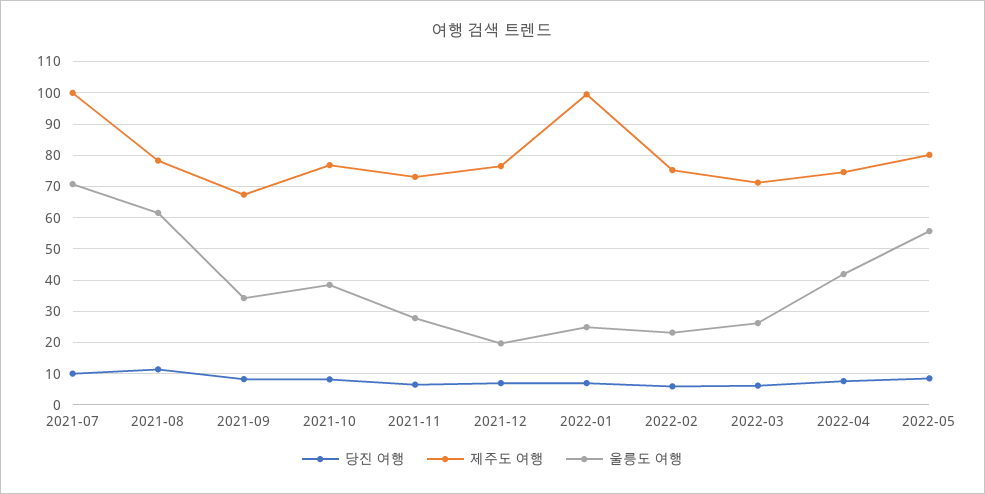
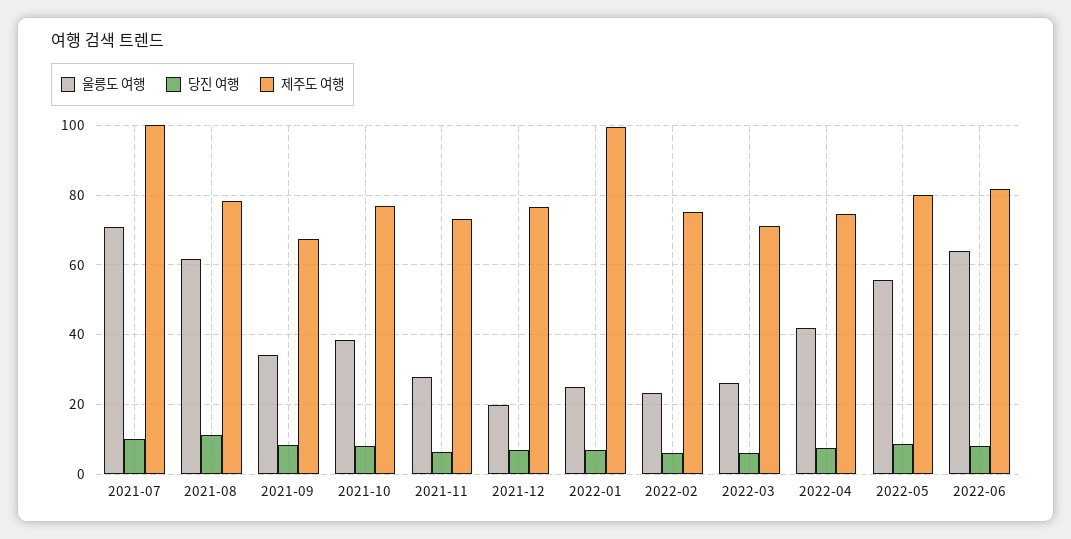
울릉도 여행, 2022-06: none -> 64
당진 여행, 2022-06: none -> 8
제주도 여행, 2022-06: none -> 82

